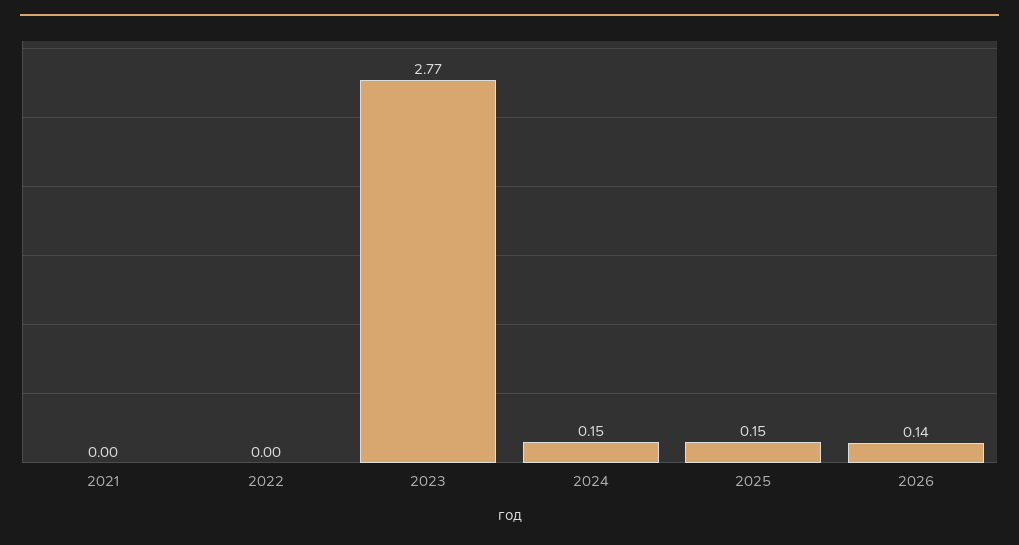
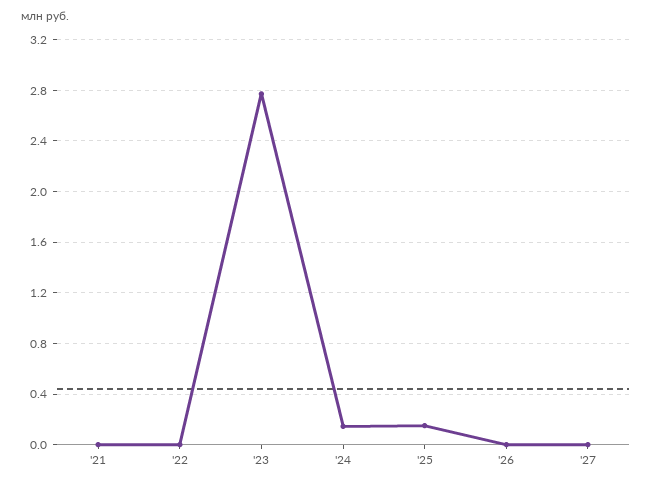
2026: 0.14 -> 0
'27: none -> 0

